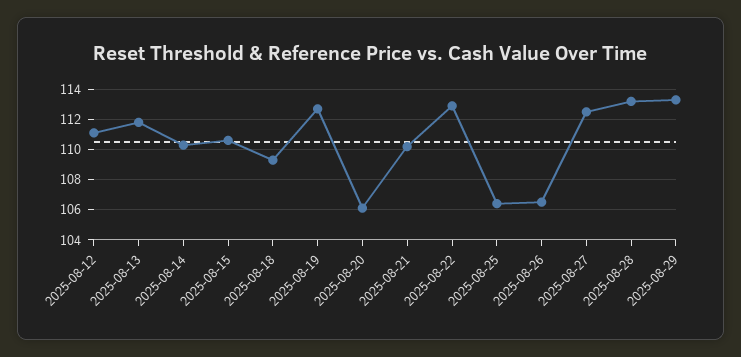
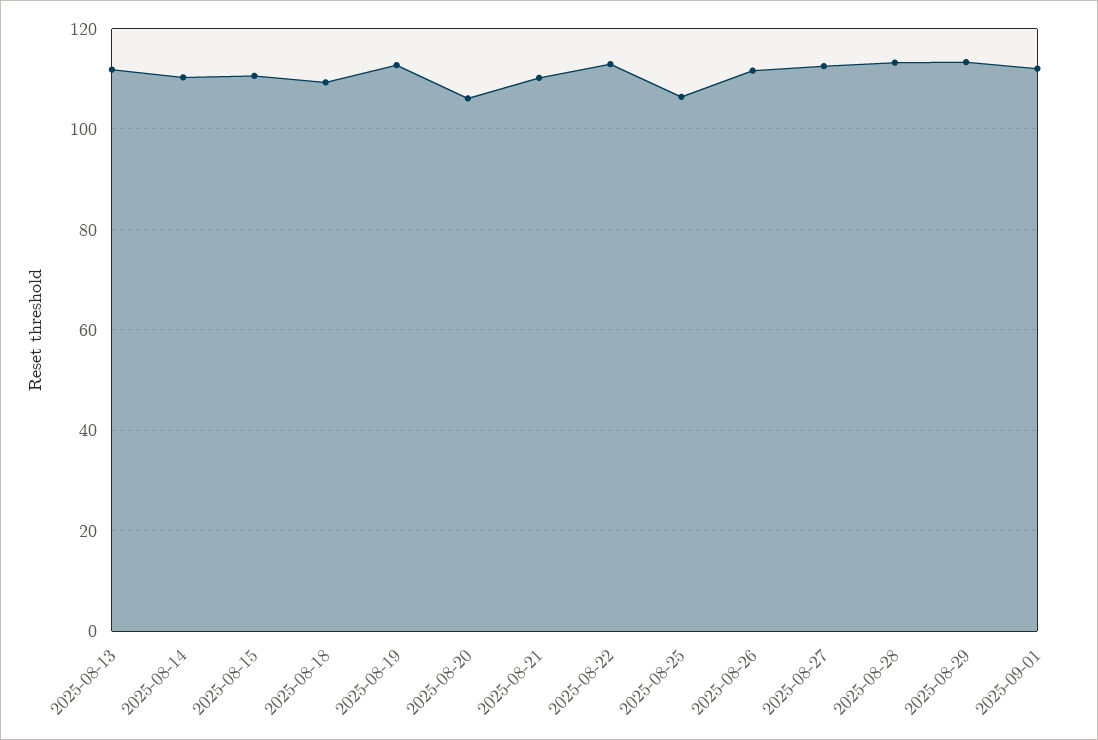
2025-08-12: 111 -> none
2025-08-26: 106.5 -> 112
2025-09-01: none -> 112

